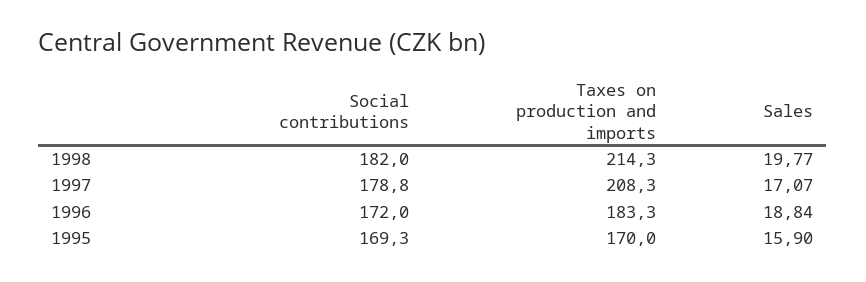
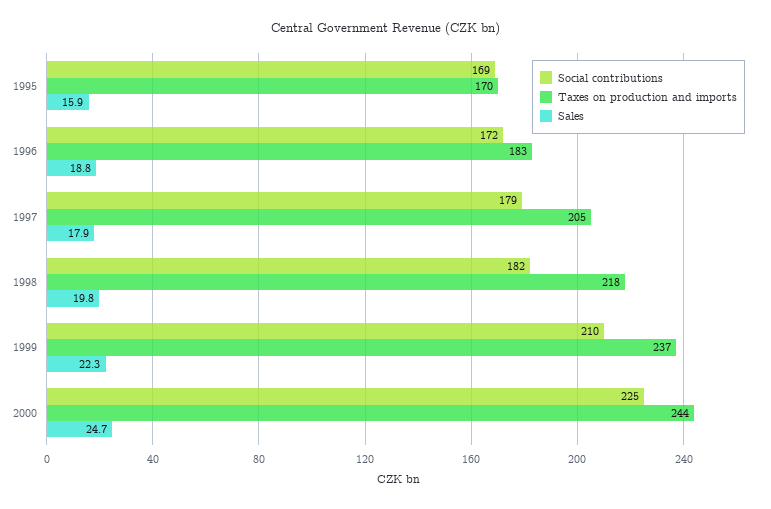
Taxes on production and imports, 1998: 214.3 -> 218
Taxes on production and imports, 1997: 208.3 -> 205
Sales, 1997: 17.07 -> 17.9
Social contributions, 1999: none -> 210
Taxes on production and imports, 1999: none -> 237
Sales, 1999: none -> 22.3
Social contributions, 2000: none -> 225
Taxes on production and imports, 2000: none -> 244
Sales, 2000: none -> 24.7

